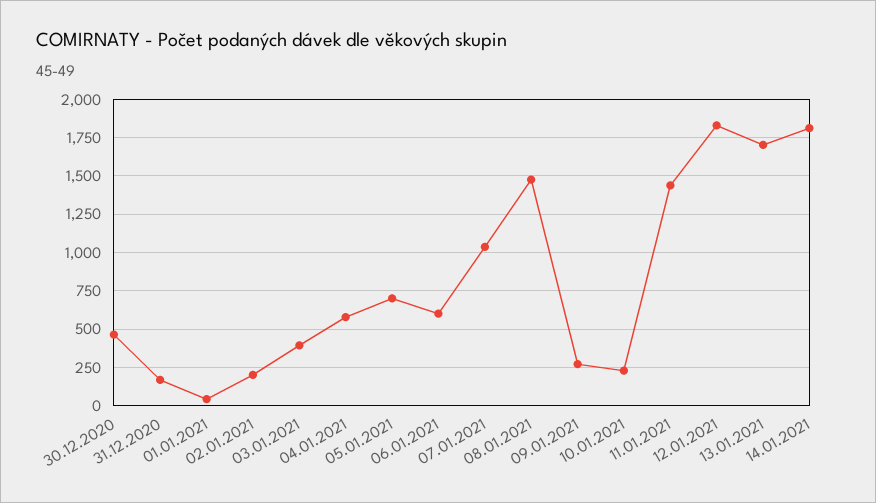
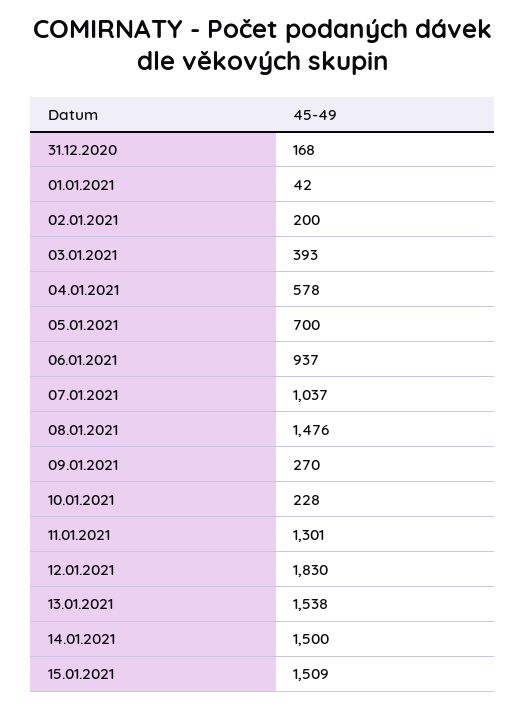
30.12.2020: 450 -> none
06.01.2021: 600 -> 937
11.01.2021: 1450 -> 1301
13.01.2021: 1700 -> 1538
14.01.2021: 1800 -> 1500
15.01.2021: none -> 1509

